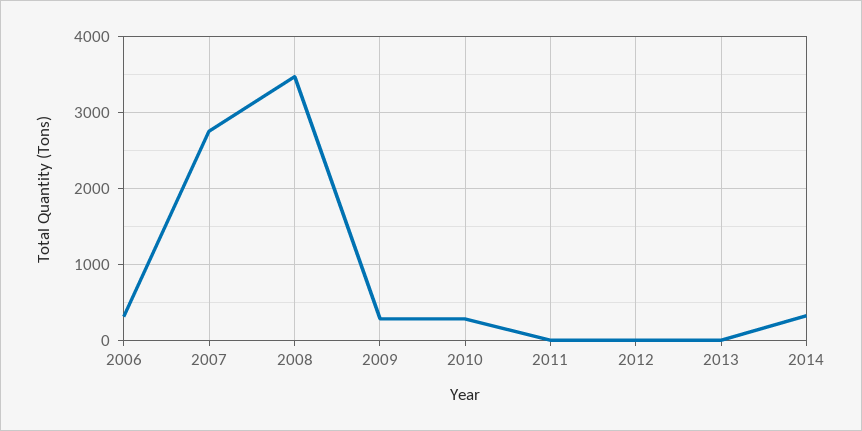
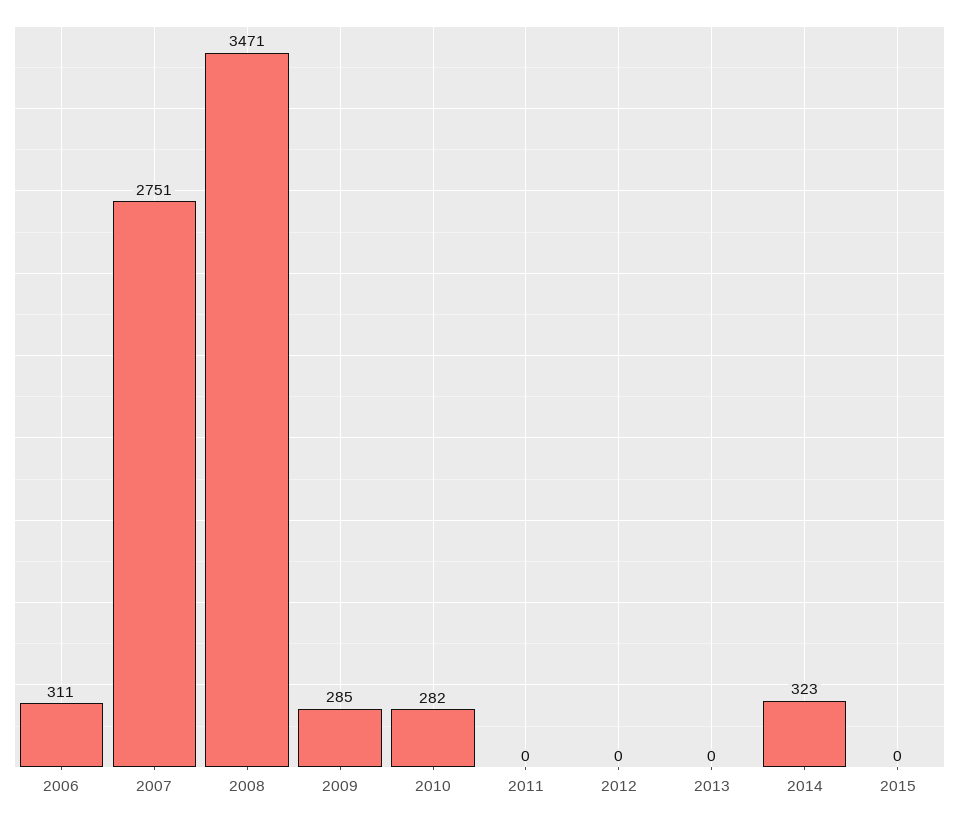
2015: none -> 0

